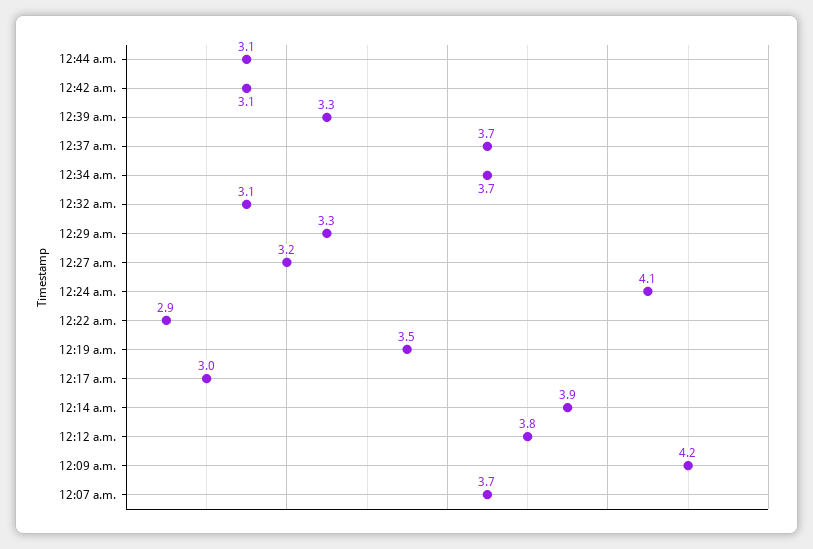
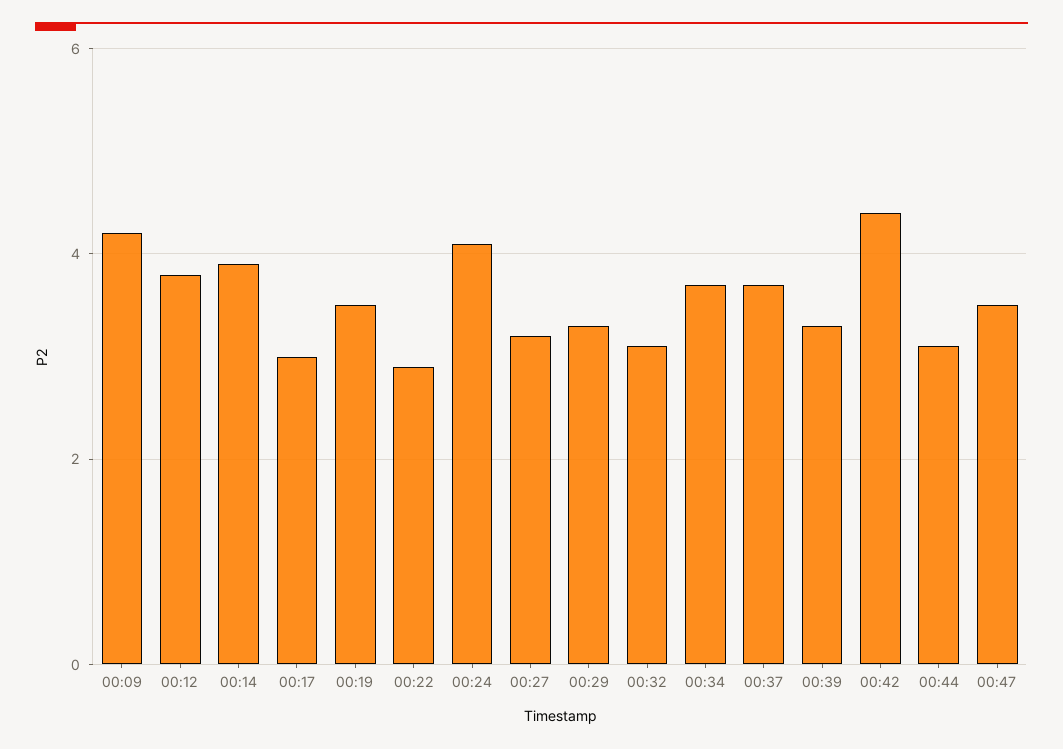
12:42 a.m.: 3.1 -> 4.5
12:07 a.m.: 3.7 -> none
00:47: none -> 3.5

